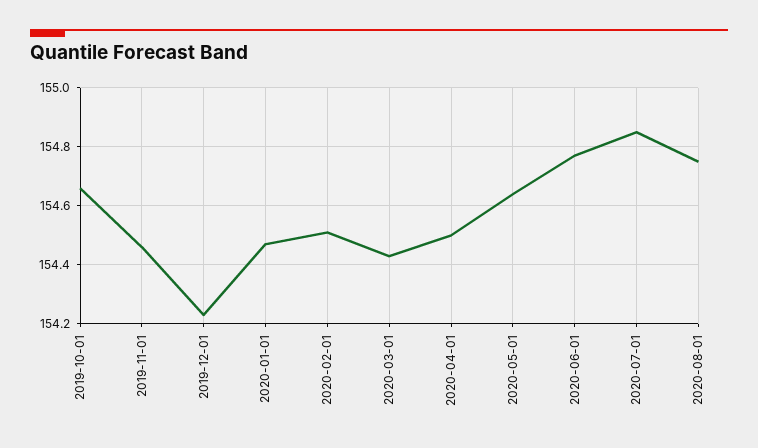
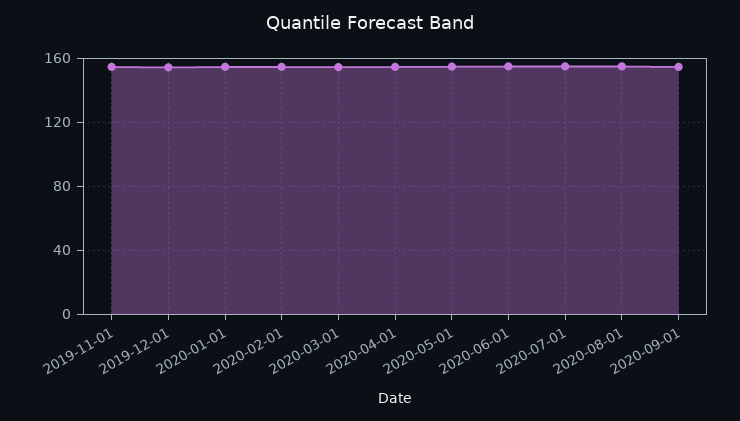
2019-10-01: 154.65 -> none
2020-09-01: none -> 155

